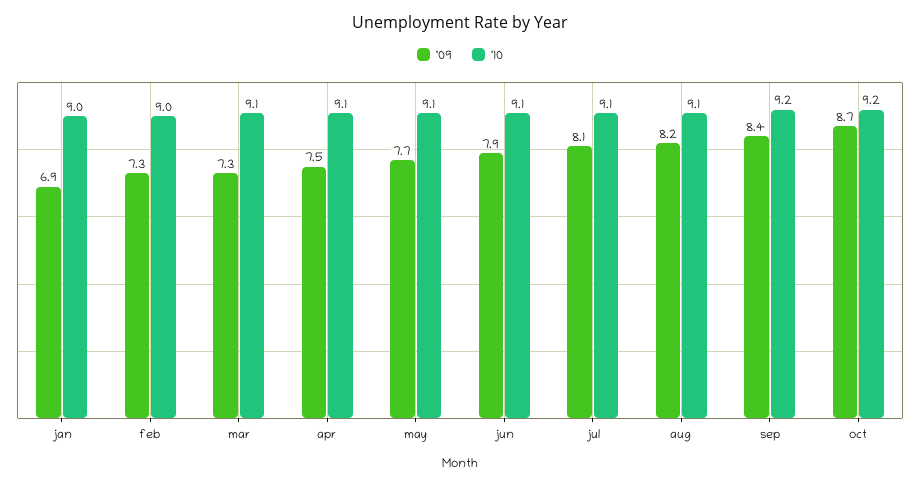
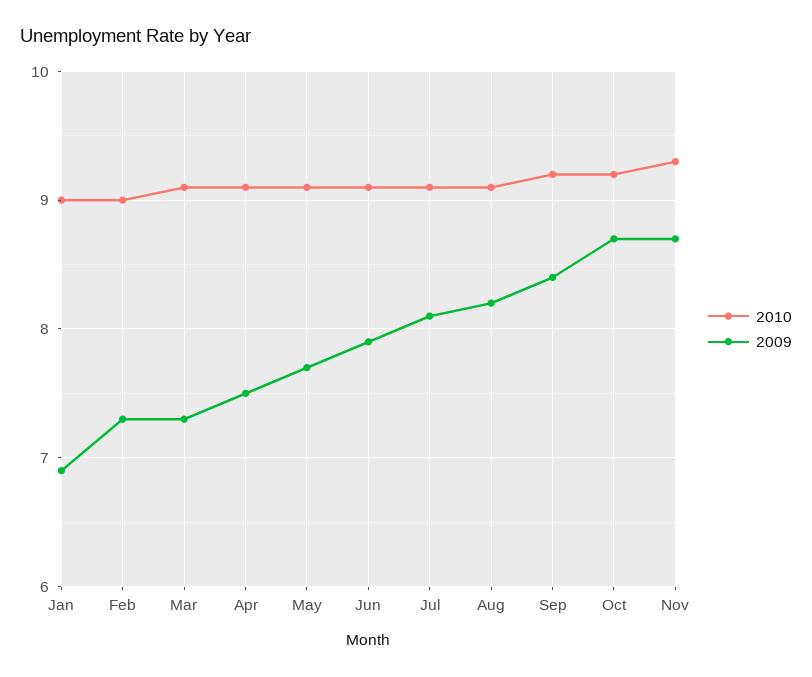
'10, Nov: none -> 9.3
'09, Nov: none -> 8.7

